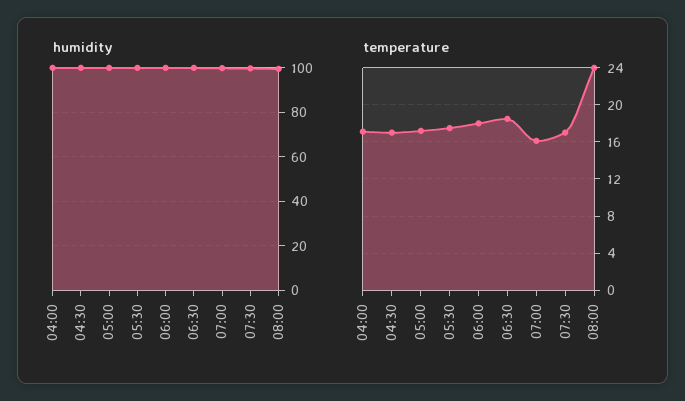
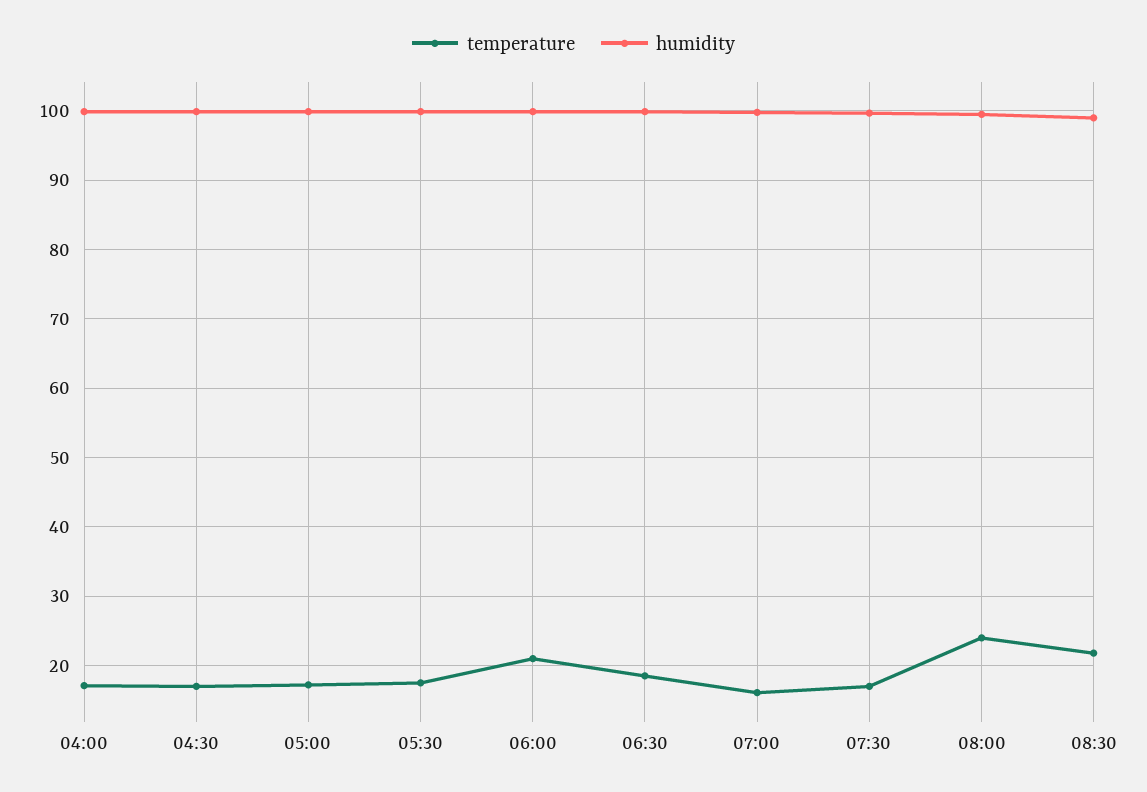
temperature, 06:00: 18 -> 21
temperature, 08:30: none -> 22
humidity, 08:30: none -> 99

